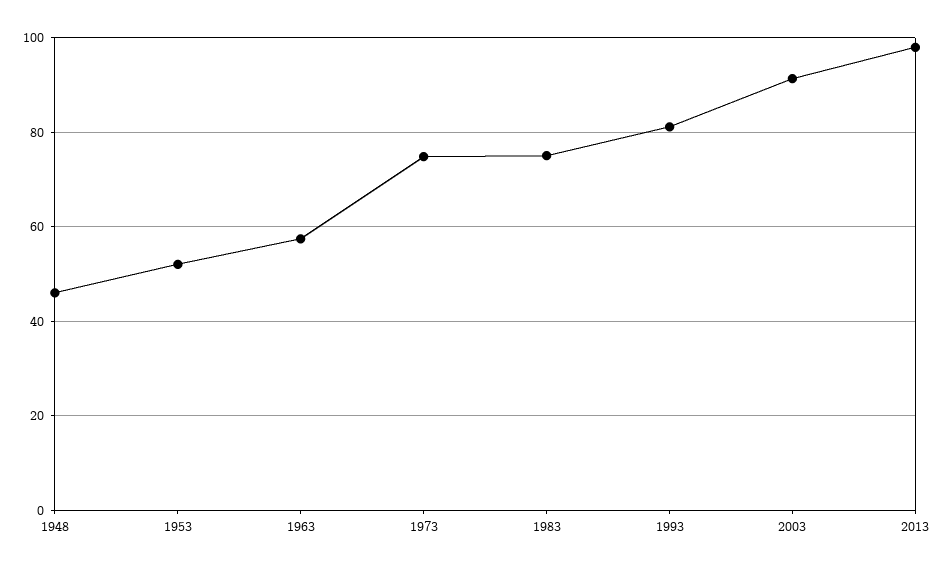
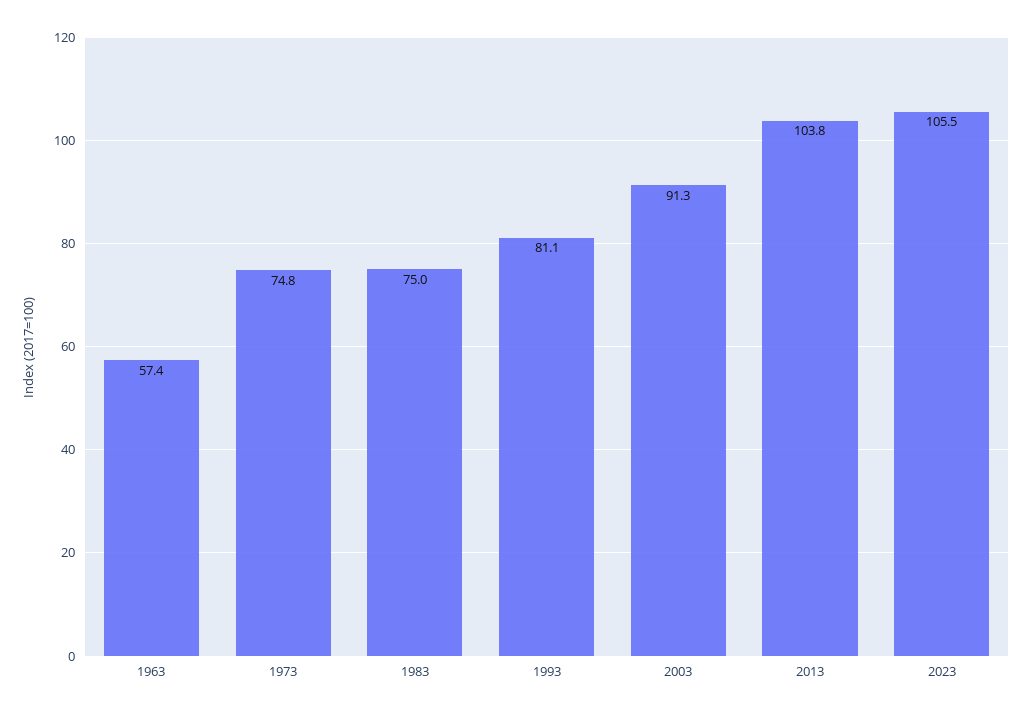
1948: 46 -> none
1953: 52 -> none
2013: 98 -> 103.8
2023: none -> 105.5

